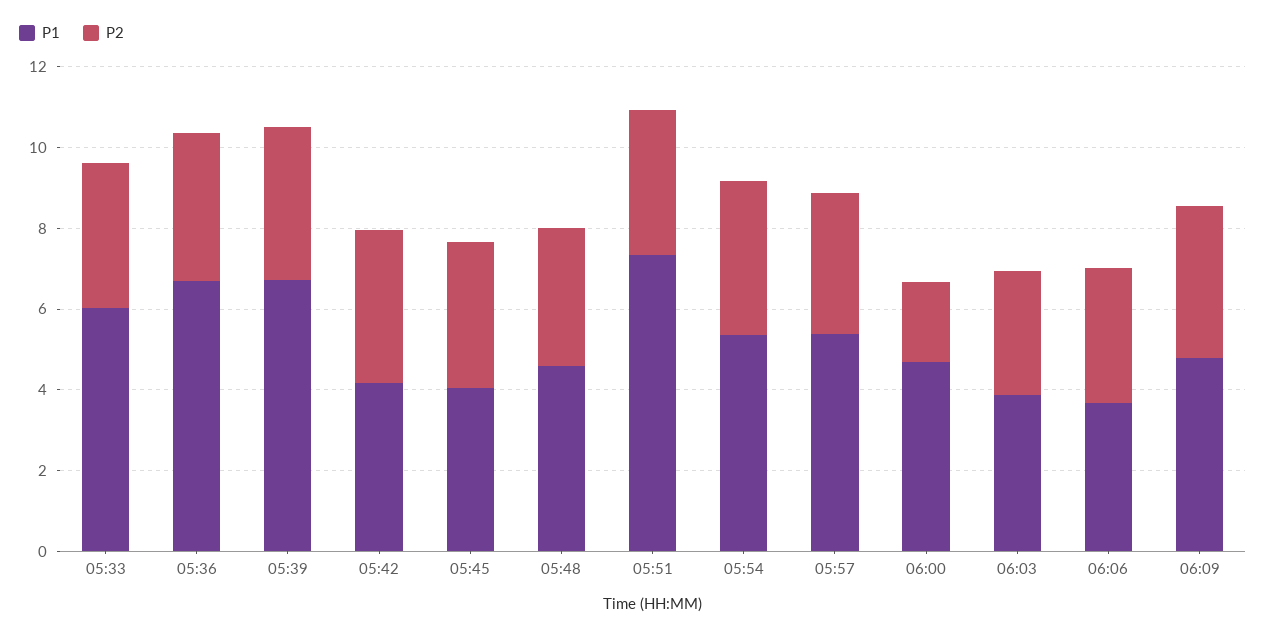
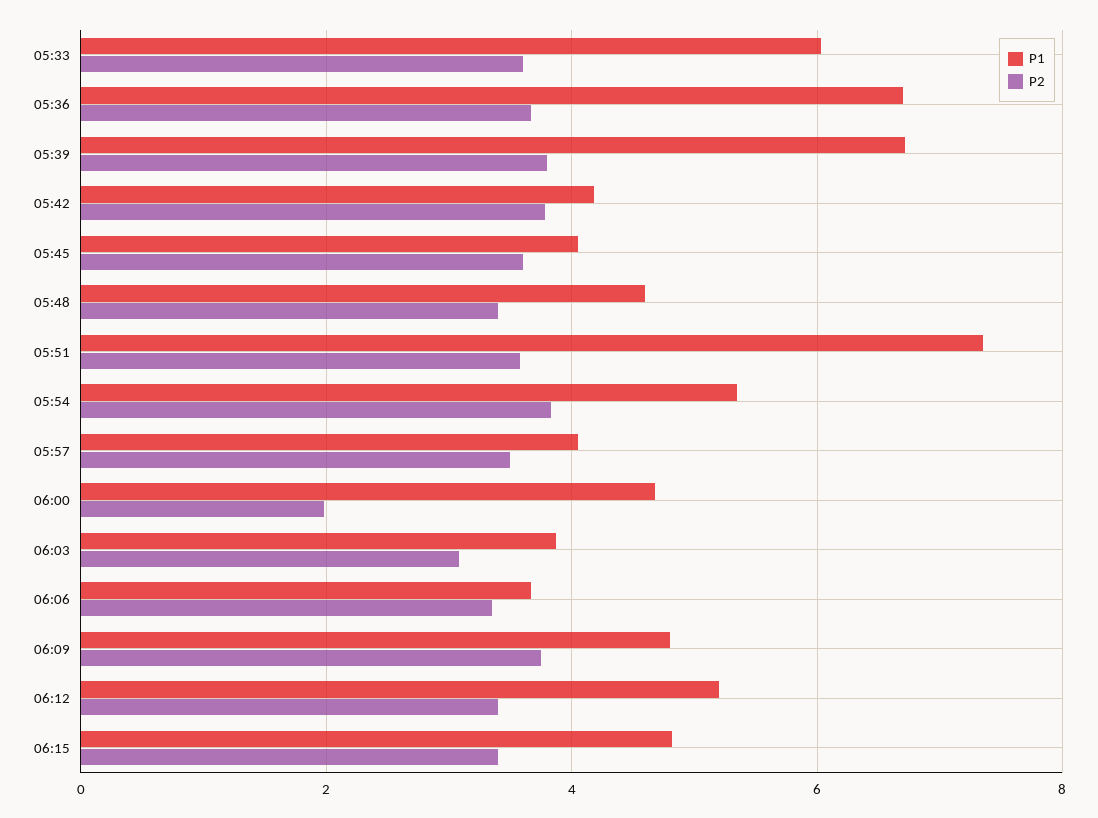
P1, 05:57: 5.5 -> 4
P1, 06:12: none -> 5.2
P2, 06:12: none -> 3.4
P1, 06:15: none -> 4.8
P2, 06:15: none -> 3.4

